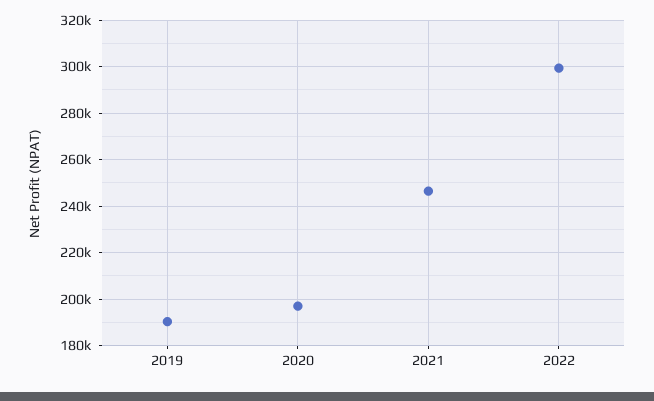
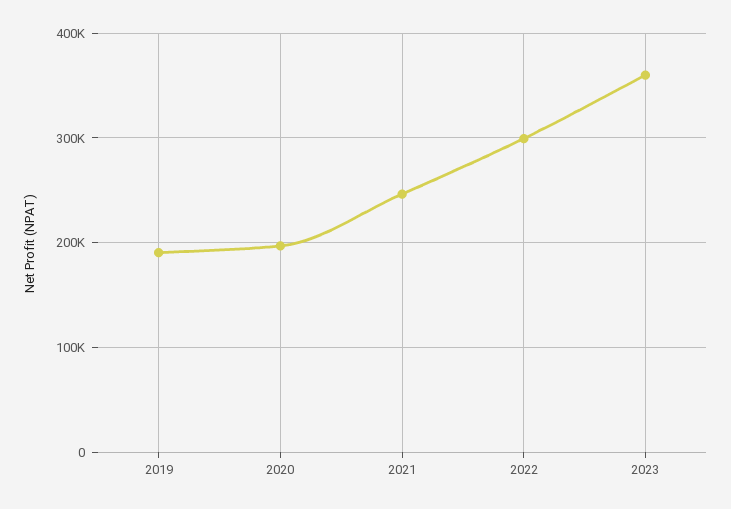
2023: none -> 360000

